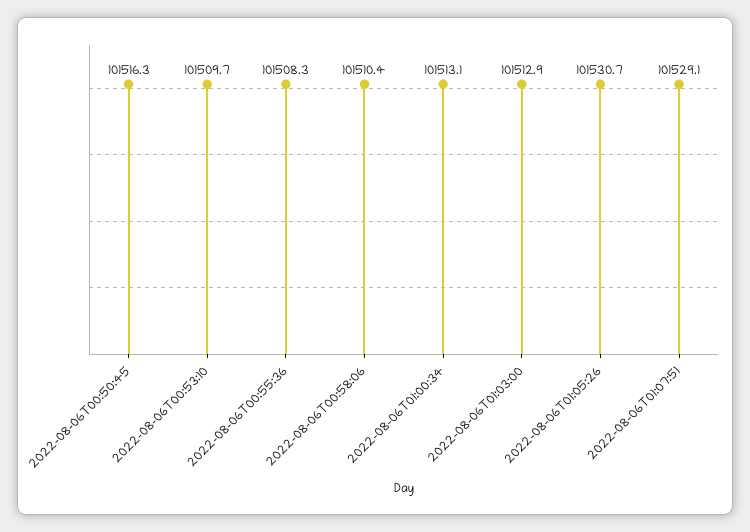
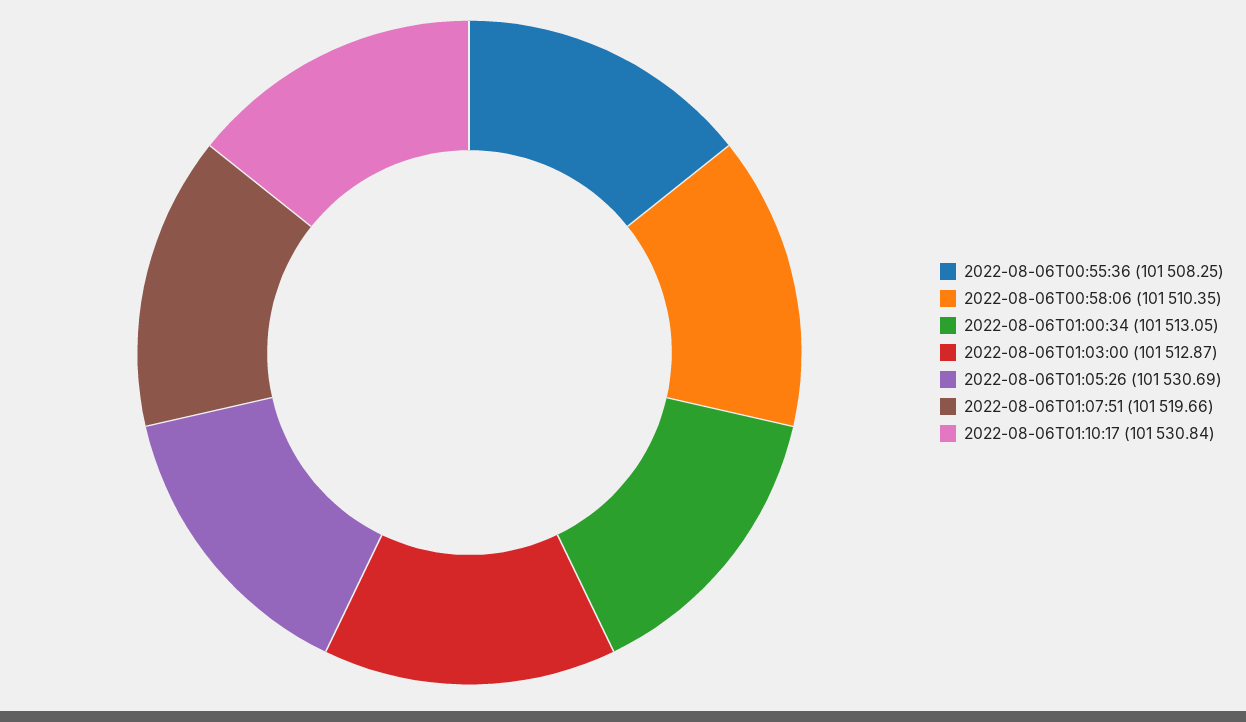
2022-08-06T00:50:45: 101516.3 -> none
2022-08-06T00:53:10: 101509.7 -> none
2022-08-06T01:07:51: 101529.1 -> 101519.66
2022-08-06T01:10:17: none -> 101530.84

